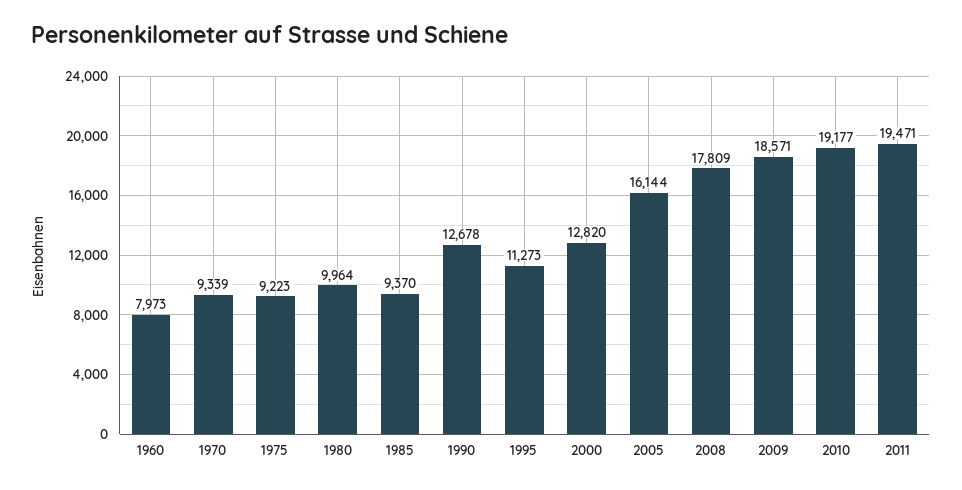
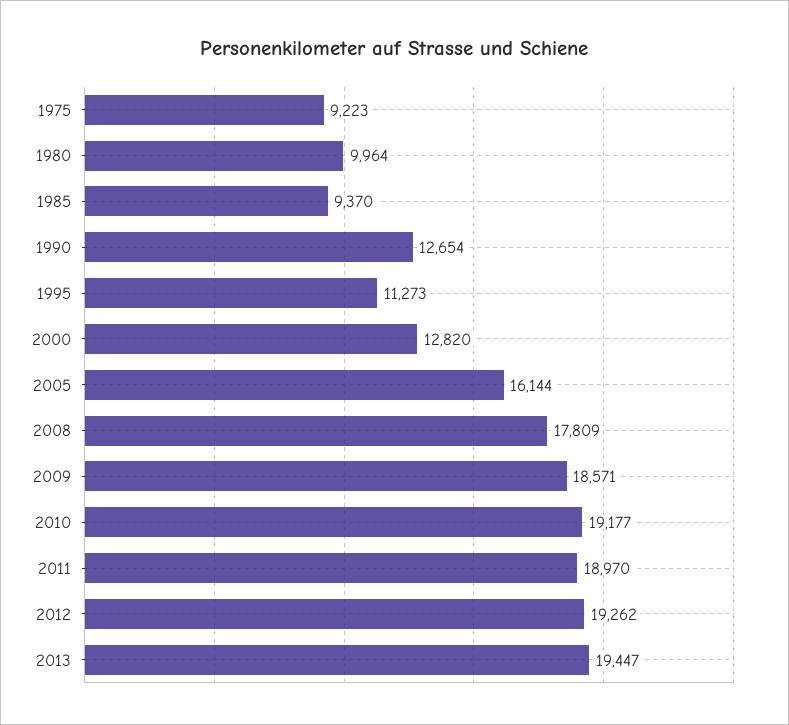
1960: 7973 -> none
1970: 9339 -> none
1990: 12678 -> 12654
2011: 19471 -> 18970
2012: none -> 19262
2013: none -> 19447

